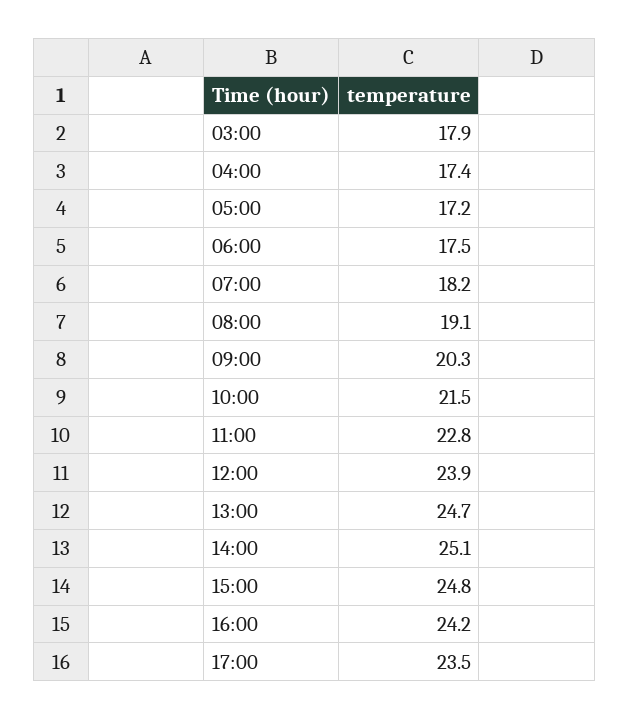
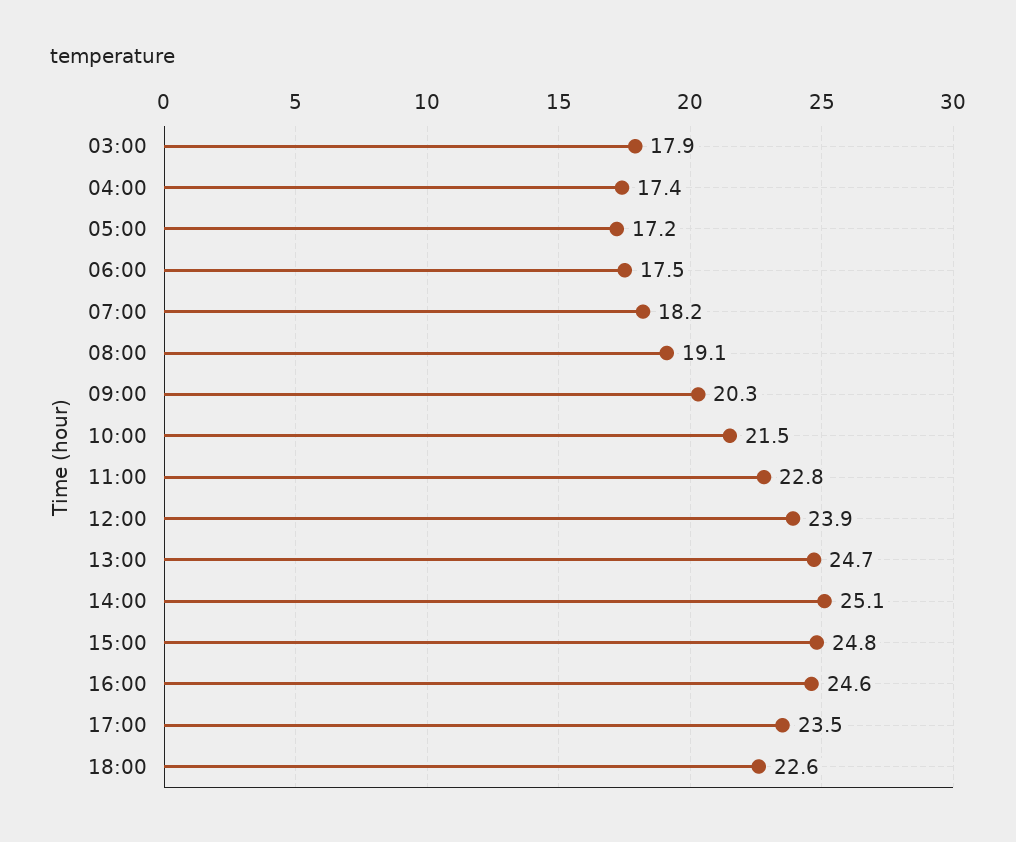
16:00: 24.2 -> 24.6
18:00: none -> 22.6

